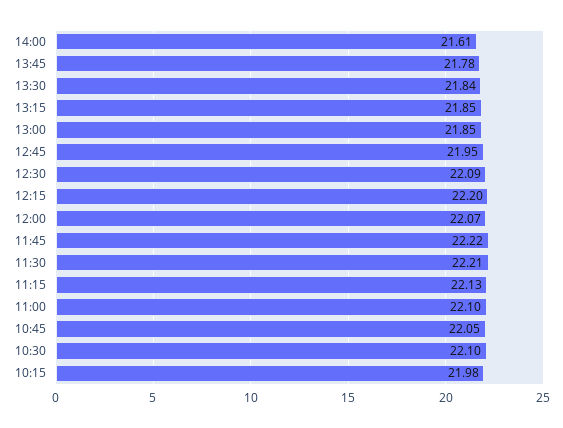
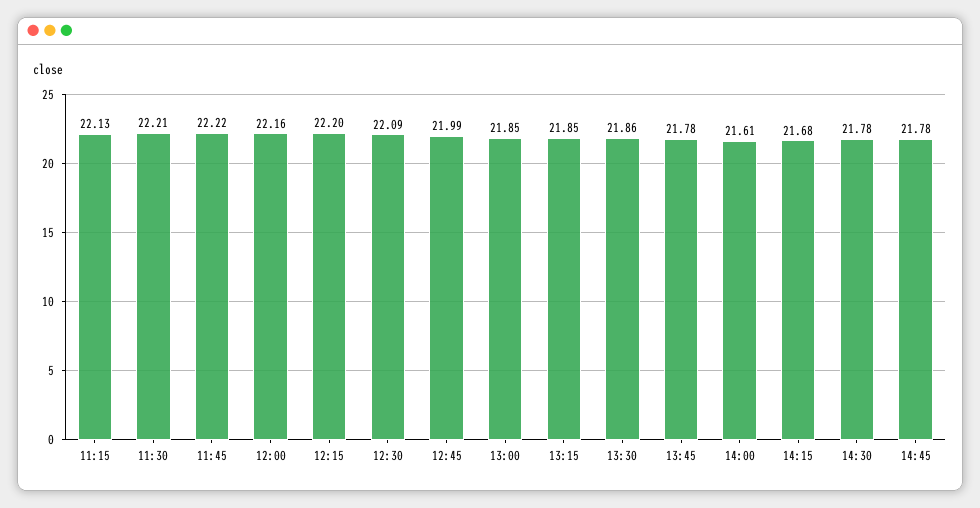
13:30: 21.84 -> 21.86
12:45: 21.95 -> 21.99
12:00: 22.07 -> 22.16
11:00: 22.1 -> none
10:45: 22.05 -> none
10:30: 22.1 -> none
10:15: 21.98 -> none
14:15: none -> 21.68
14:30: none -> 21.78
14:45: none -> 21.78

